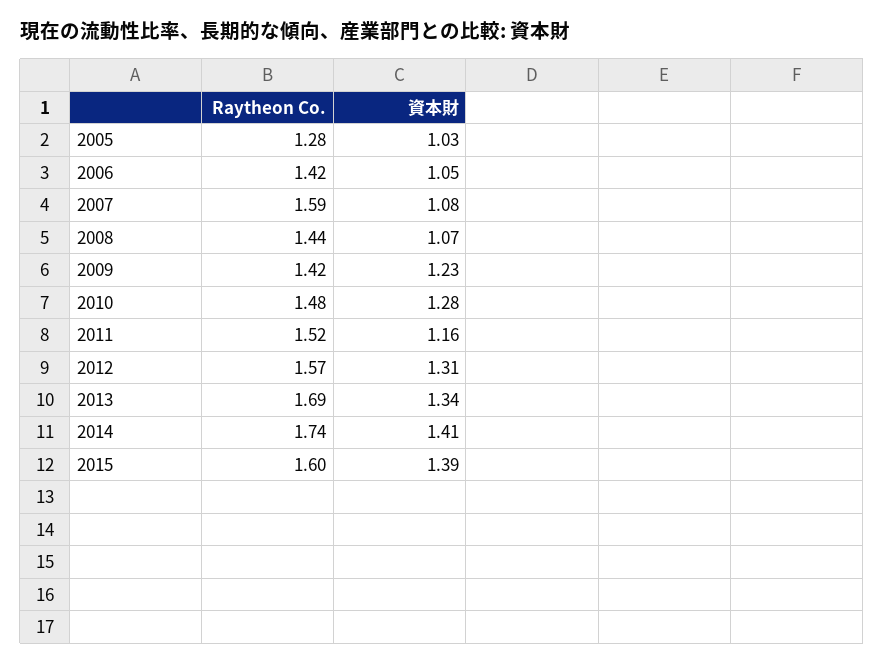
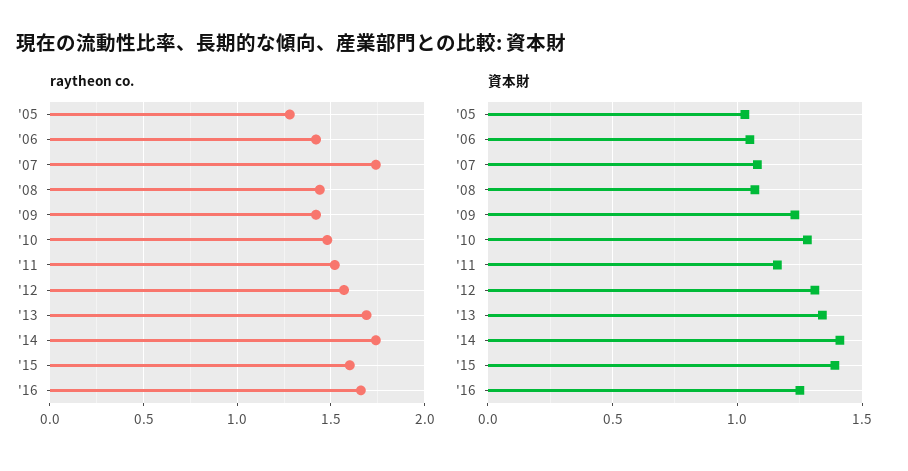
Raytheon Co., 2007: 1.59 -> 1.75
Raytheon Co., '16: none -> 1.65
資本財, '16: none -> 1.25

